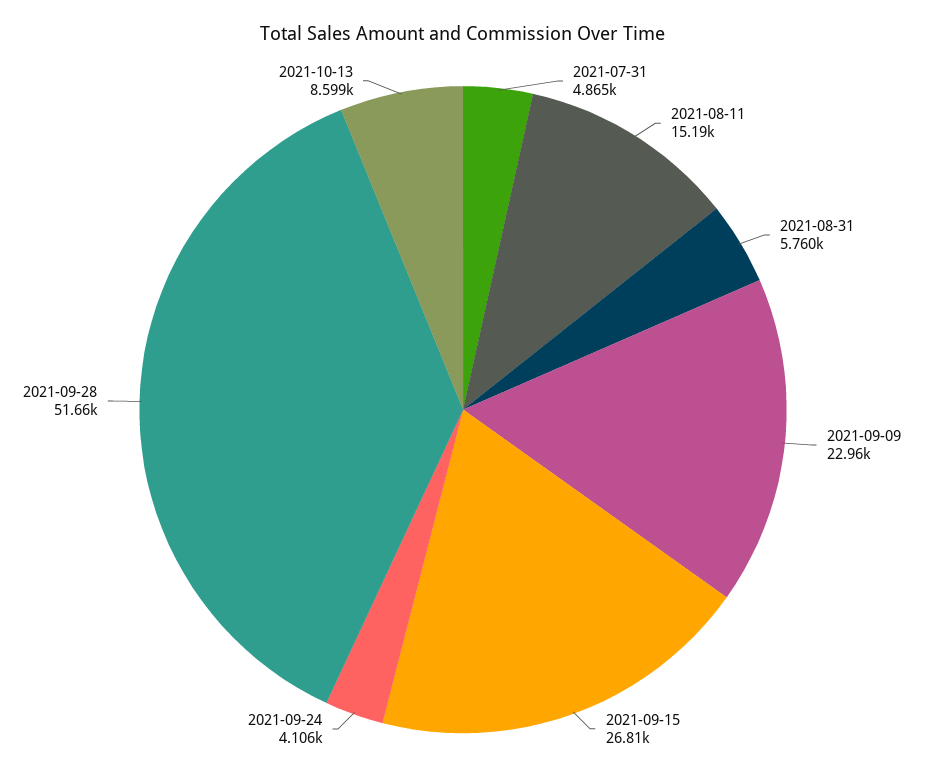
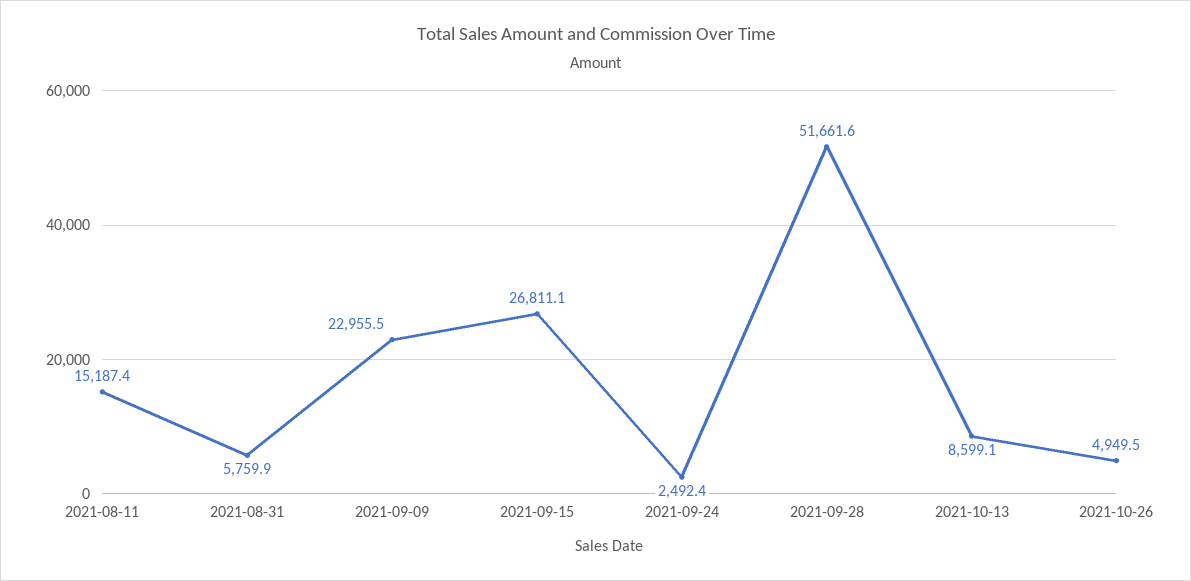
2021-07-31: 4865 -> none
2021-09-24: 4106 -> 2492.4
2021-10-26: none -> 4949.5

